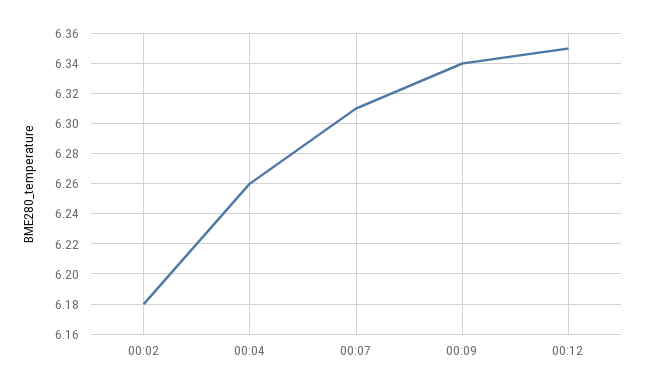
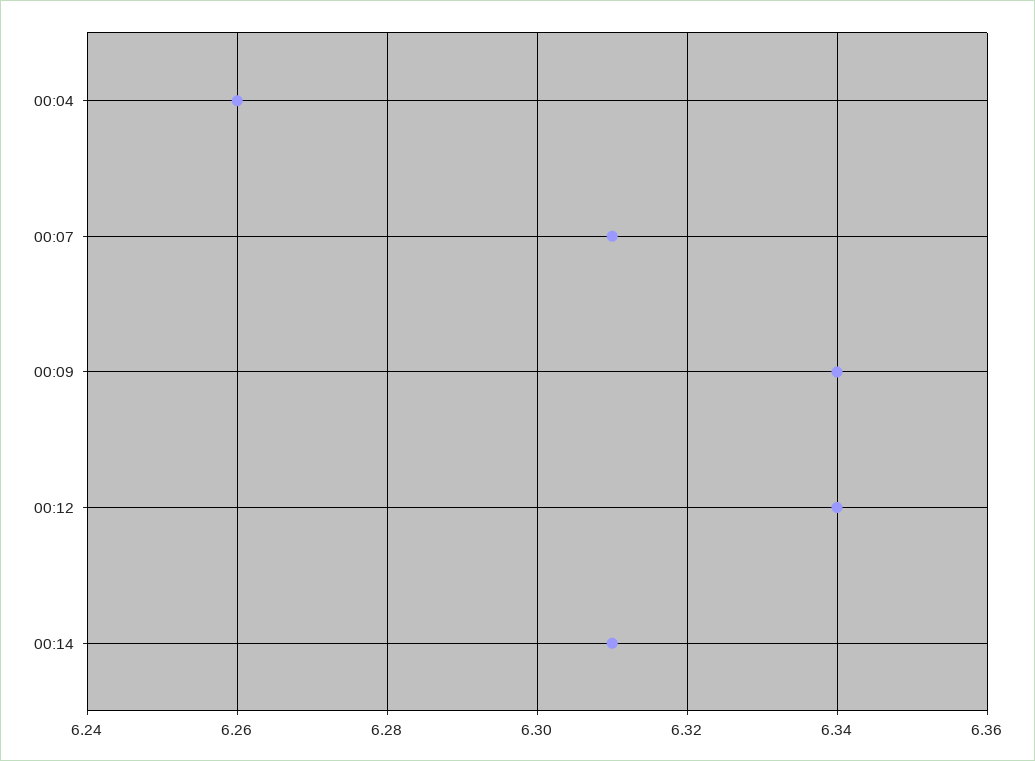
00:02: 6.18 -> none
00:12: 6.35 -> 6.34
00:14: none -> 6.31

